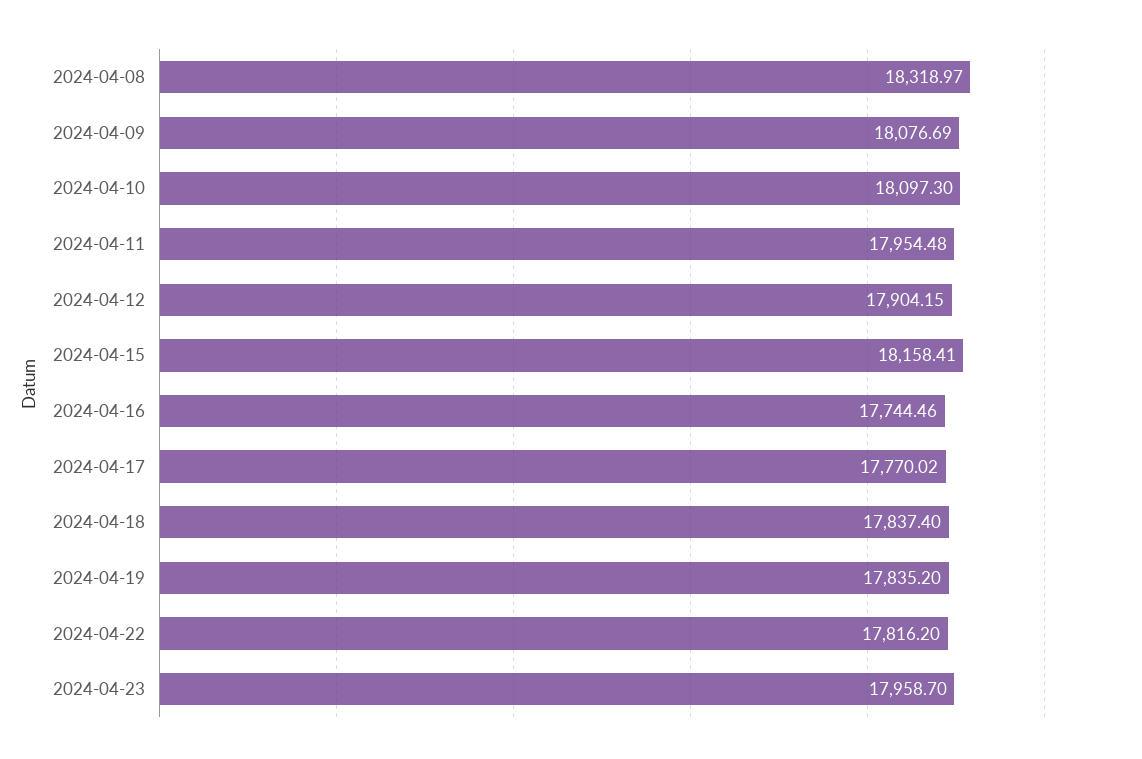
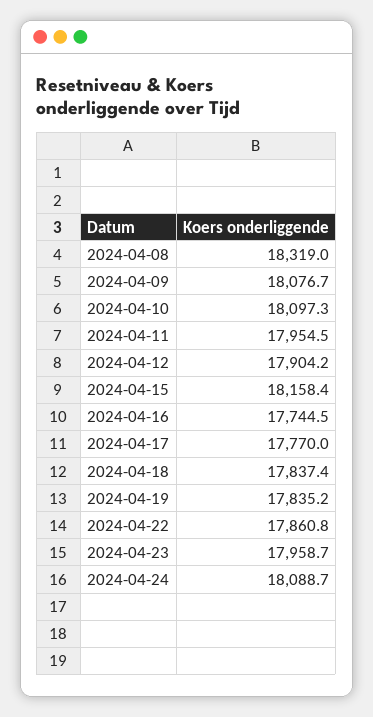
2024-04-22: 17816.2 -> 17860.8
2024-04-24: none -> 18088.7

